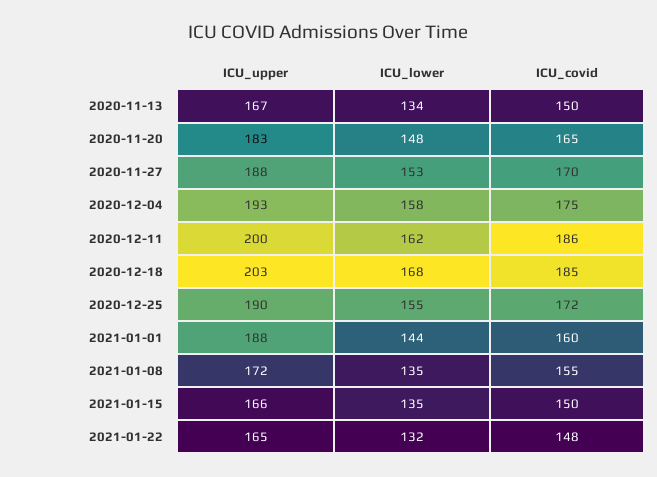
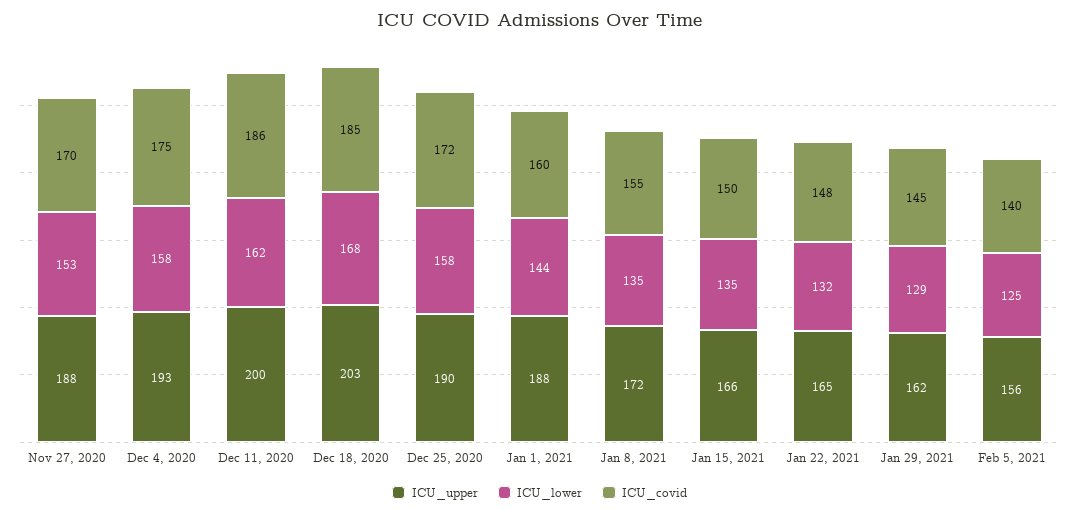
ICU_upper, 2020-11-13: 167 -> none
ICU_lower, 2020-11-13: 134 -> none
ICU_covid, 2020-11-13: 150 -> none
ICU_upper, 2020-11-20: 183 -> none
ICU_lower, 2020-11-20: 148 -> none
ICU_covid, 2020-11-20: 165 -> none
ICU_lower, 2020-12-25: 155 -> 158
ICU_upper, Jan 29, 2021: none -> 162
ICU_lower, Jan 29, 2021: none -> 129
ICU_covid, Jan 29, 2021: none -> 145
ICU_upper, Feb 5, 2021: none -> 156
ICU_lower, Feb 5, 2021: none -> 125
ICU_covid, Feb 5, 2021: none -> 140

